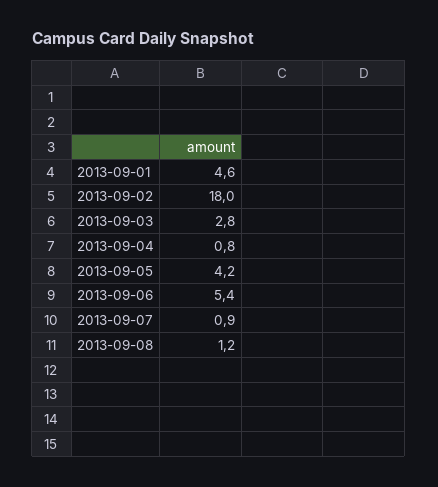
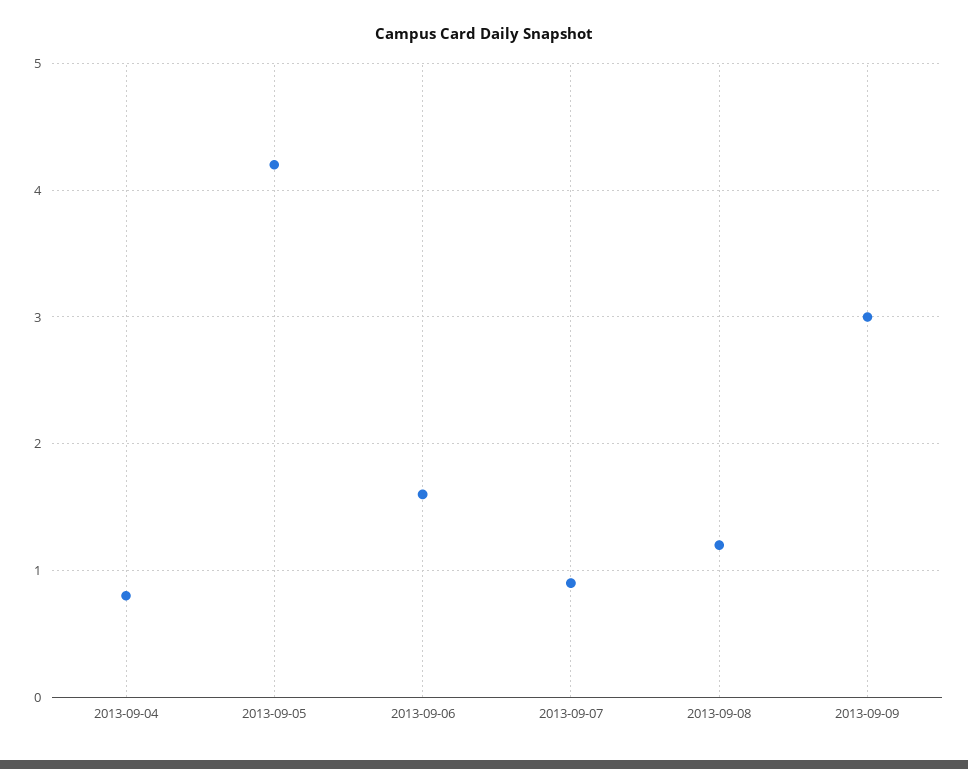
2013-09-01: 4.6 -> none
2013-09-02: 18 -> none
2013-09-03: 2.8 -> none
2013-09-06: 5.4 -> 1.6
2013-09-09: none -> 3

